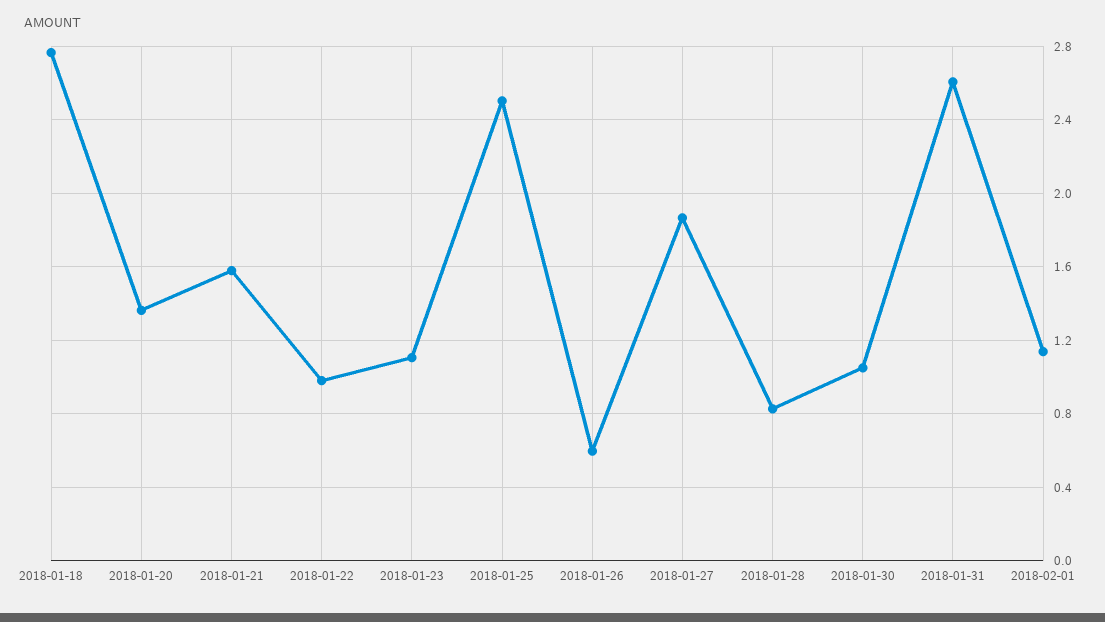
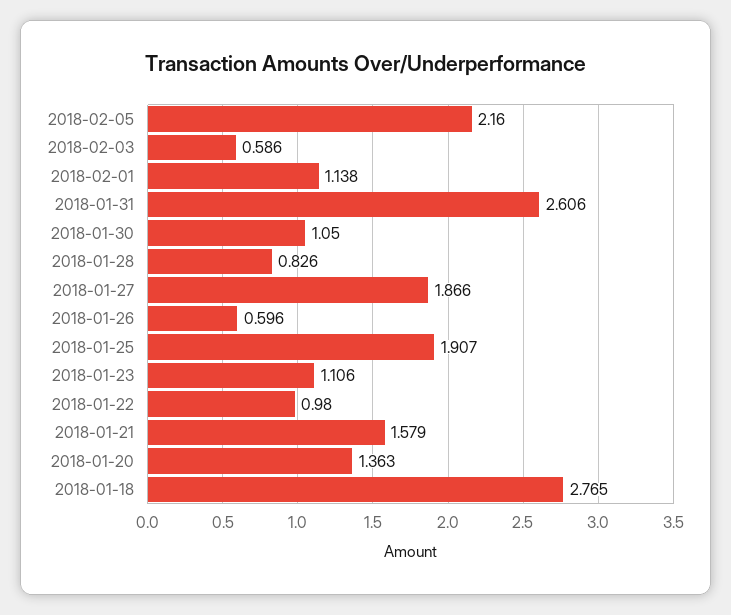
2018-01-25: 2.5 -> 1.907
2018-02-05: none -> 2.16
2018-02-03: none -> 0.586

